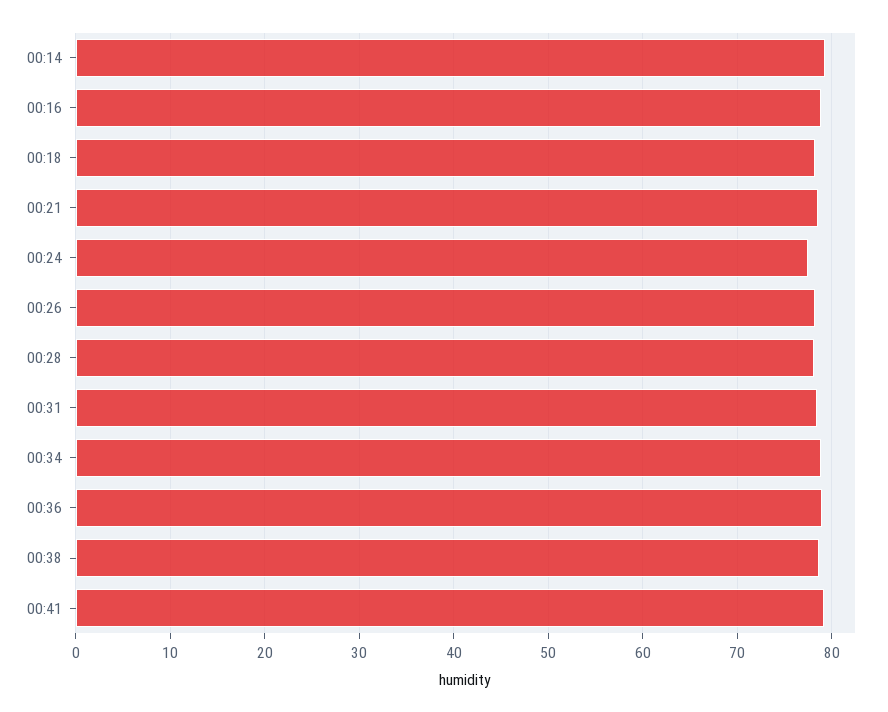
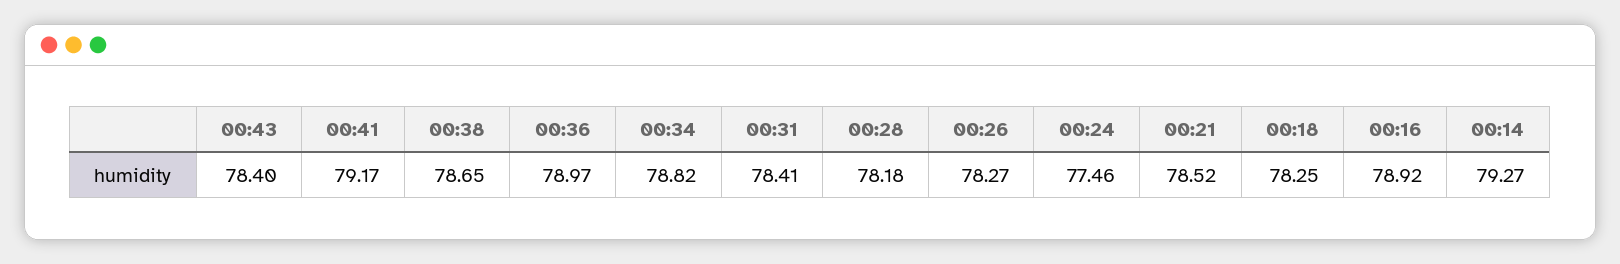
00:43: none -> 78.4

